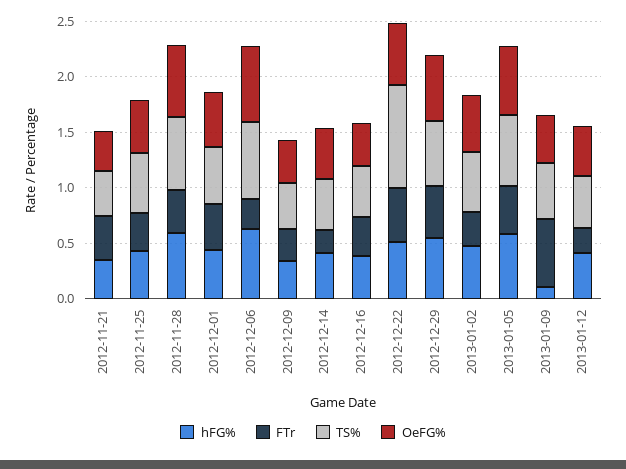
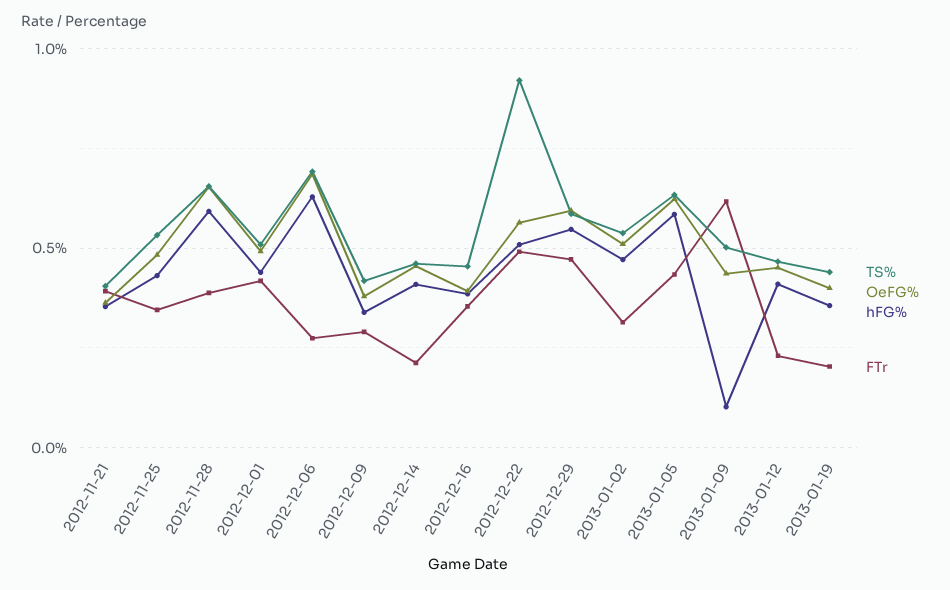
TS%, 2013-01-19: none -> 0.45
OeFG%, 2013-01-19: none -> 0.4
hFG%, 2013-01-19: none -> 0.35
FTr, 2013-01-19: none -> 0.2

